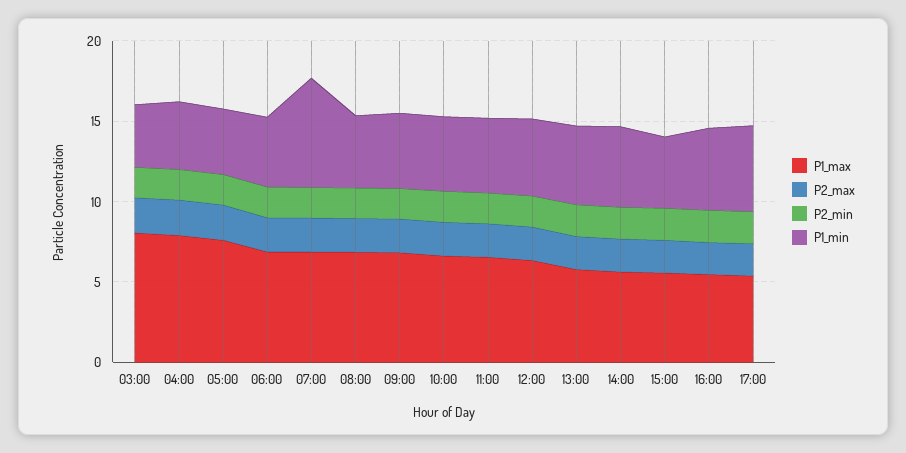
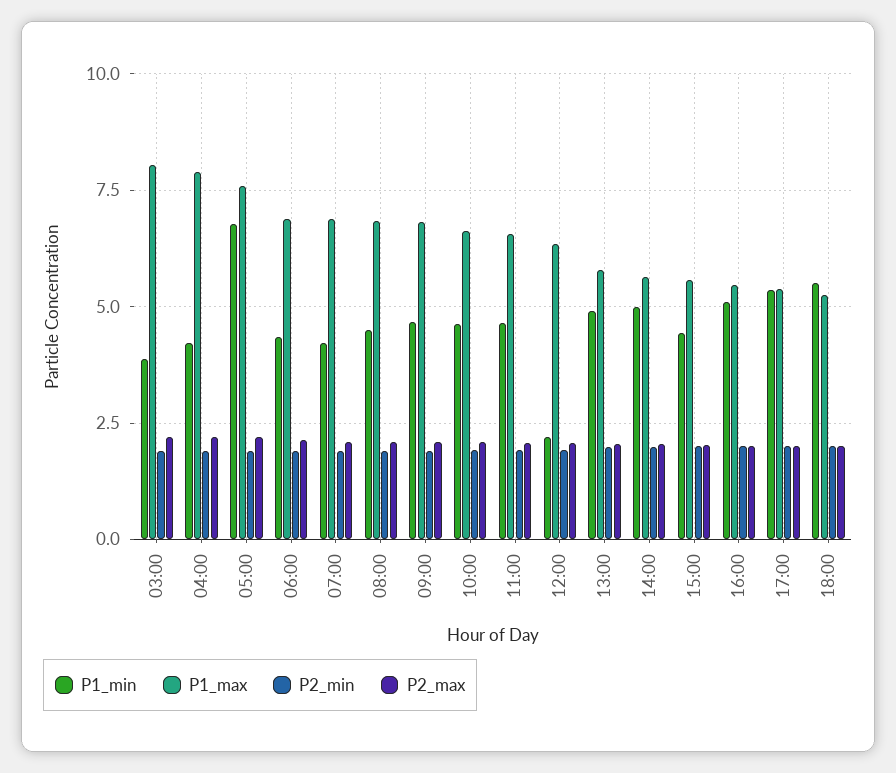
P1_min, 05:00: 4 -> 6.75
P1_min, 07:00: 7 -> 4.25
P1_min, 12:00: 5 -> 2.25
P1_min, 18:00: none -> 5.5
P1_max, 18:00: none -> 5.25
P2_min, 18:00: none -> 2
P2_max, 18:00: none -> 2

